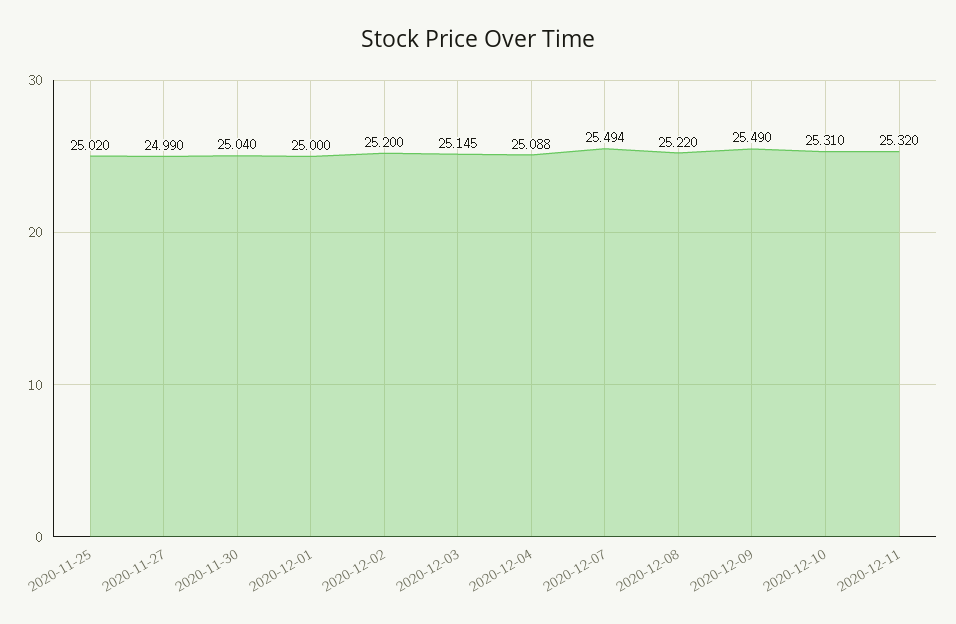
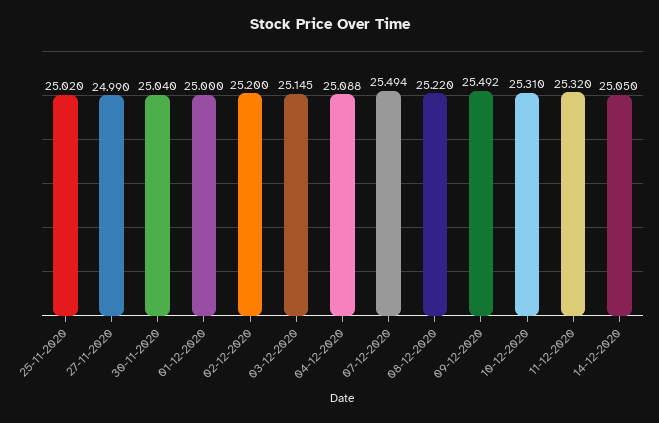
2020-12-09: 25.49 -> 25.492
14-12-2020: none -> 25.05

